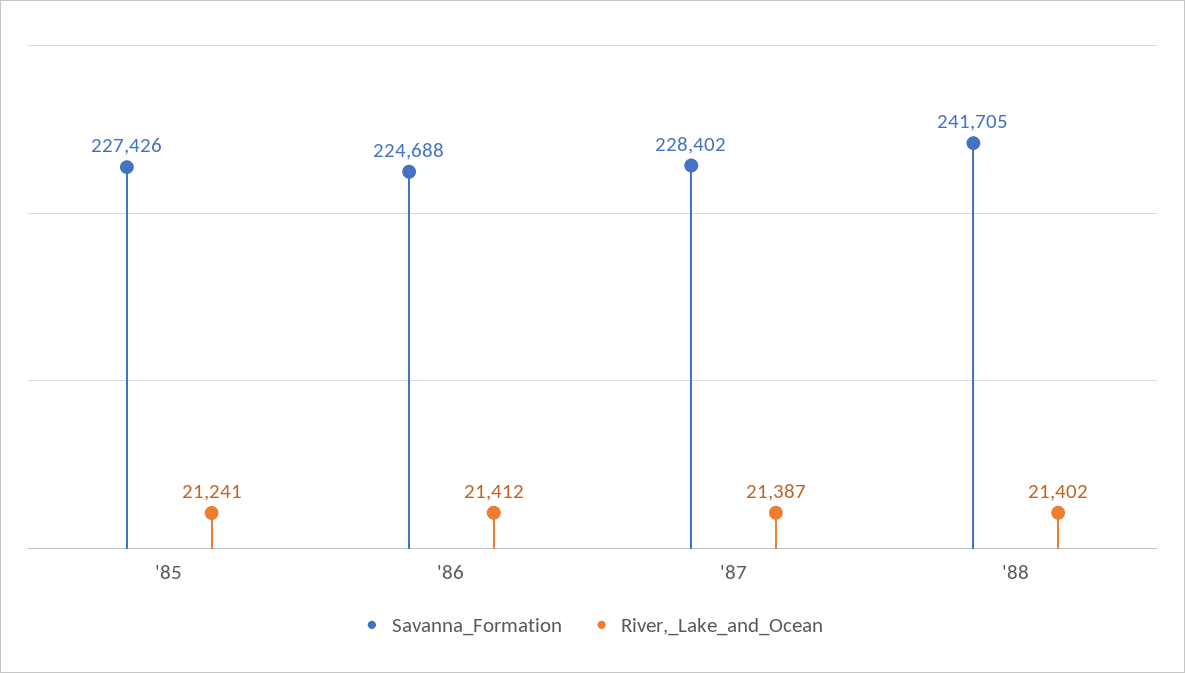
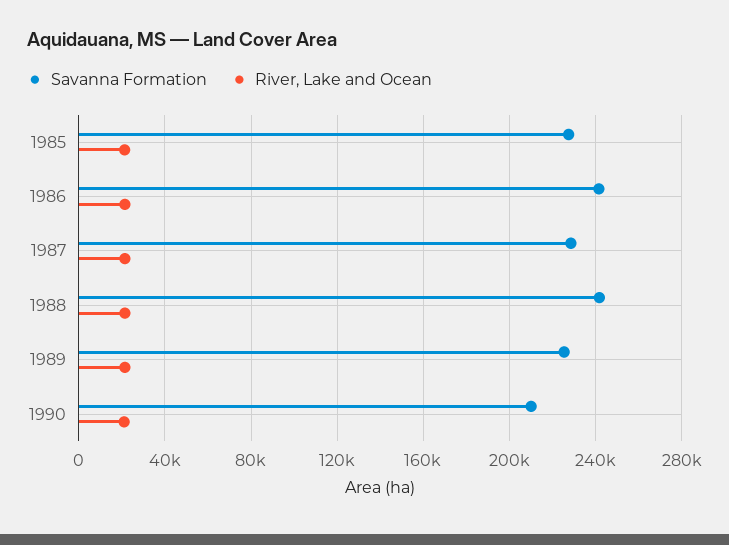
Savanna_Formation, '86: 224688 -> 240000
Savanna_Formation, 1989: none -> 225000
River,_Lake_and_Ocean, 1989: none -> 20000
Savanna_Formation, 1990: none -> 210000
River,_Lake_and_Ocean, 1990: none -> 20000

